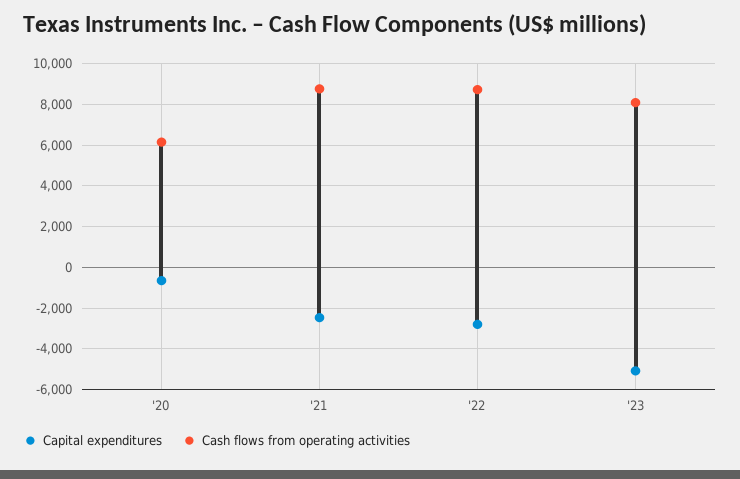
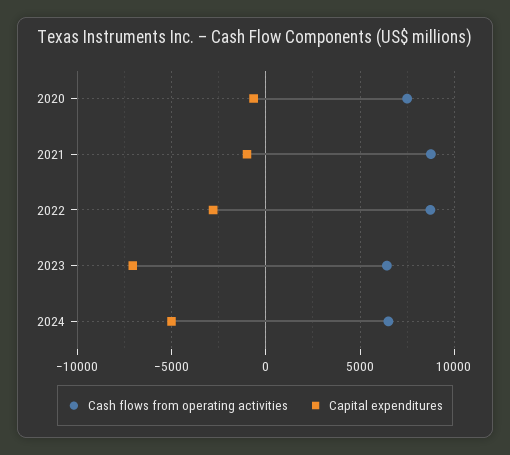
Cash flows from operating activities, '20: 6000 -> 7500
Capital expenditures, '21: -2500 -> -1000
Capital expenditures, '23: -5000 -> -7000
Cash flows from operating activities, '23: 8000 -> 6500
Cash flows from operating activities, 2024: none -> 6500
Capital expenditures, 2024: none -> -5000

